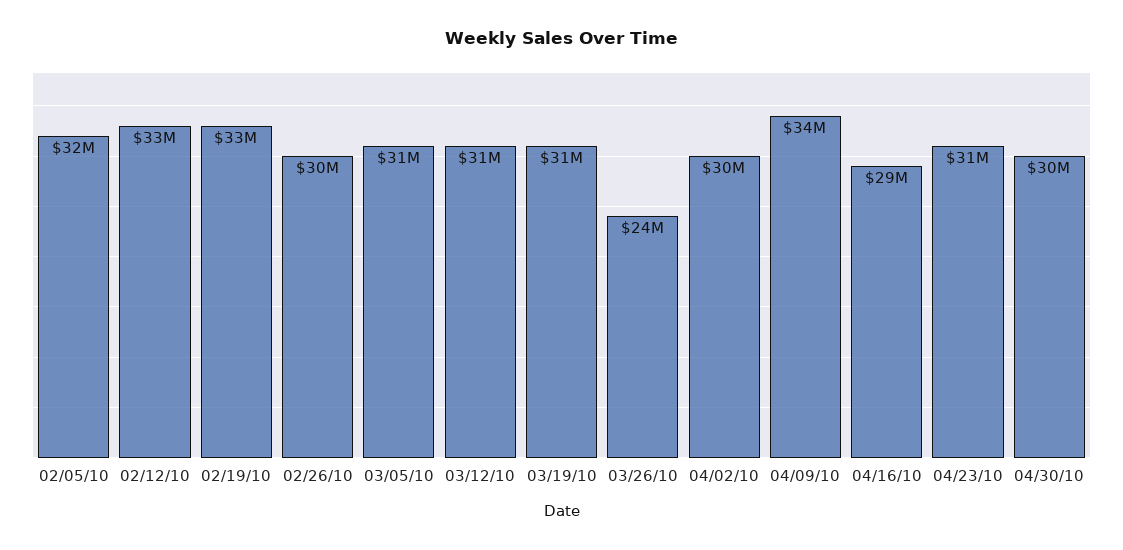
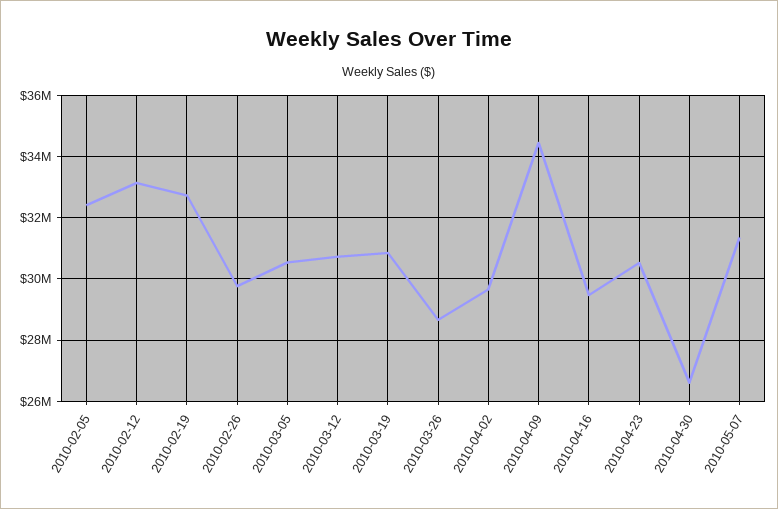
03/26/10: 24000000 -> 28600000
04/30/10: 30000000 -> 26600000
2010-05-07: none -> 31400000

